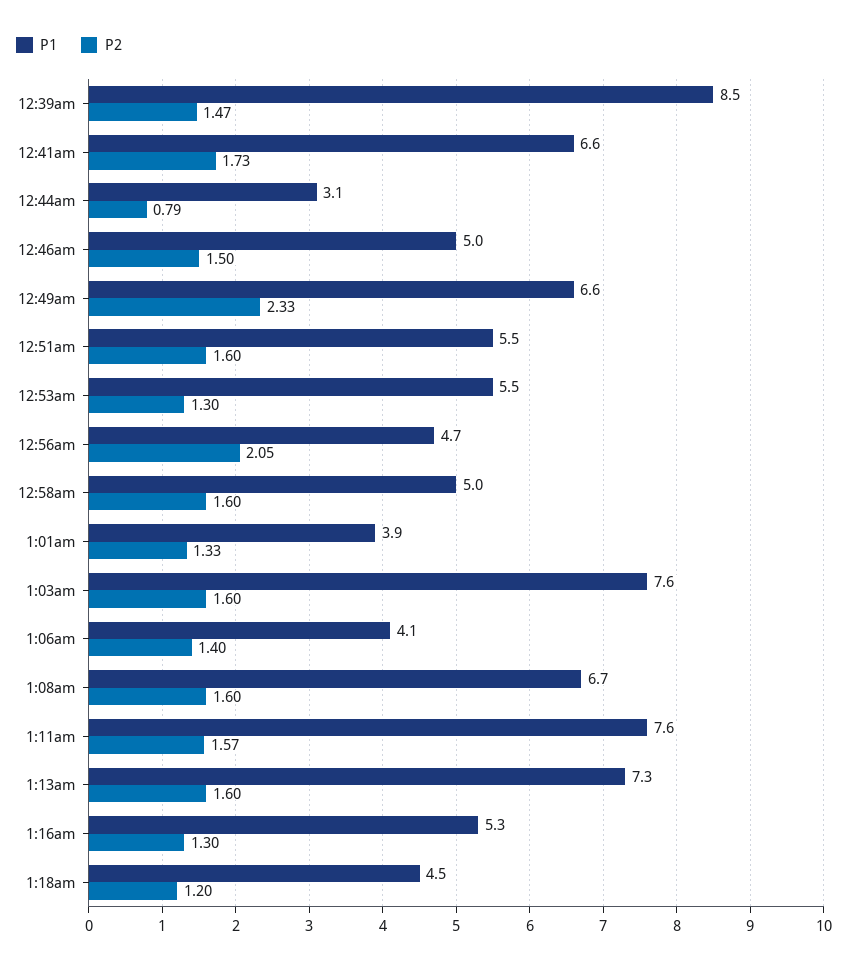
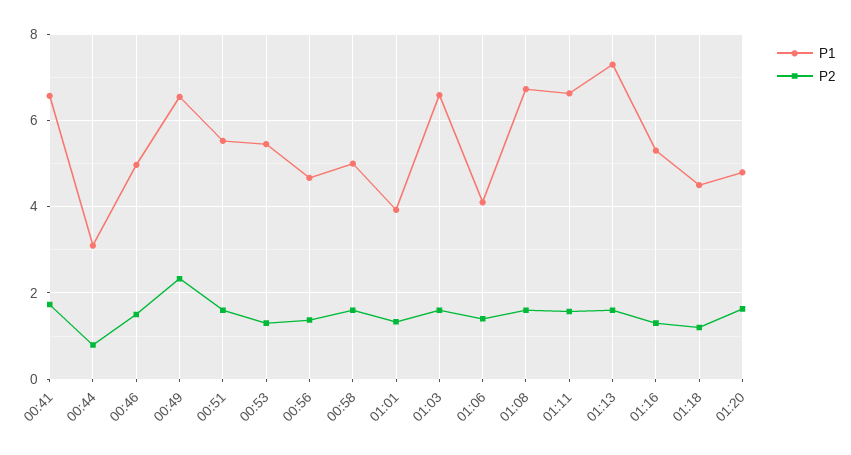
P1, 12:39am: 8.5 -> none
P2, 12:39am: 1.47 -> none
P2, 12:56am: 2.05 -> 1.4
P1, 1:03am: 7.6 -> 6.6
P1, 1:11am: 7.6 -> 6.6
P1, 01:20: none -> 4.8
P2, 01:20: none -> 1.6

